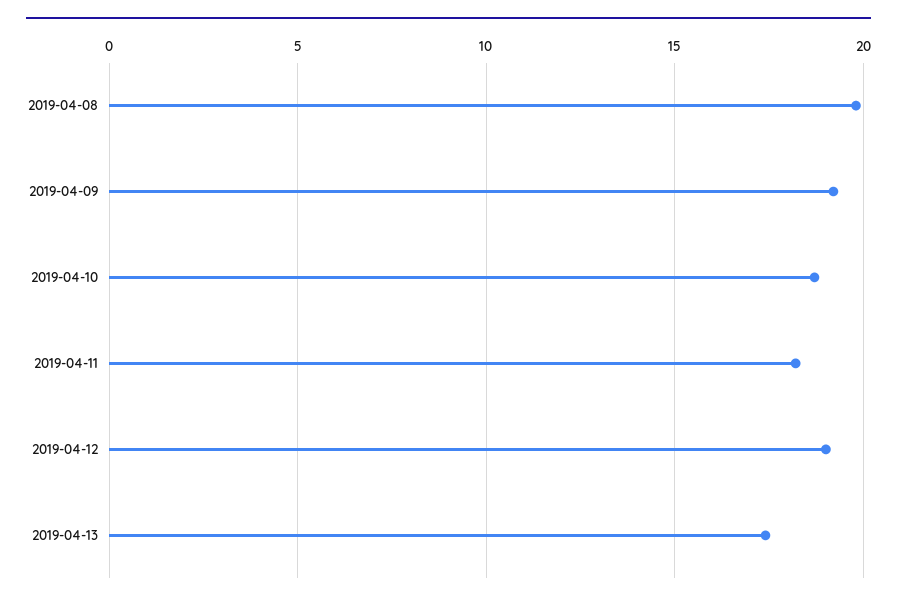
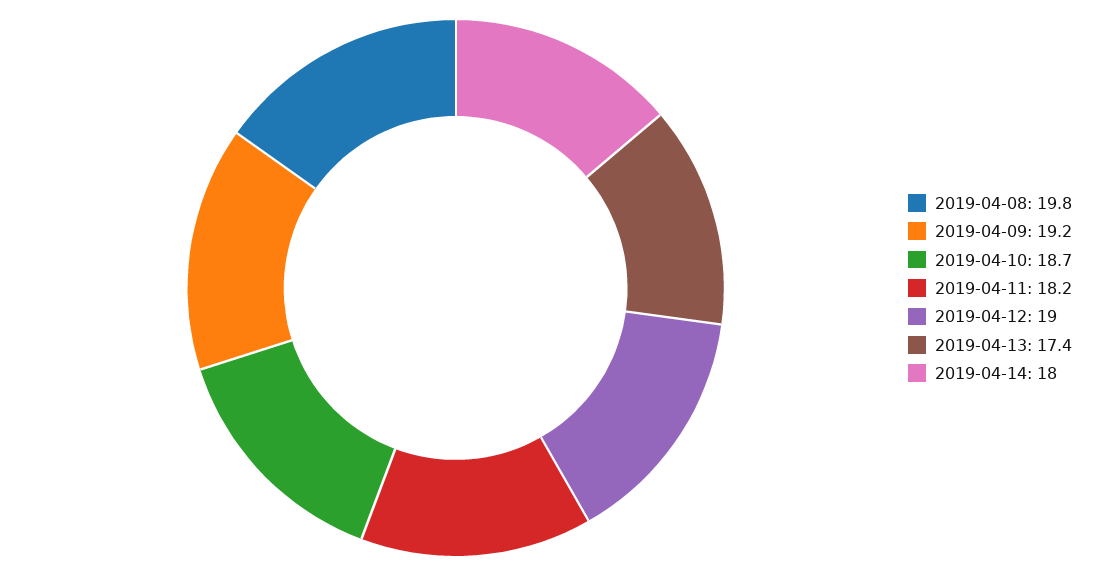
2019-04-14: none -> 18

